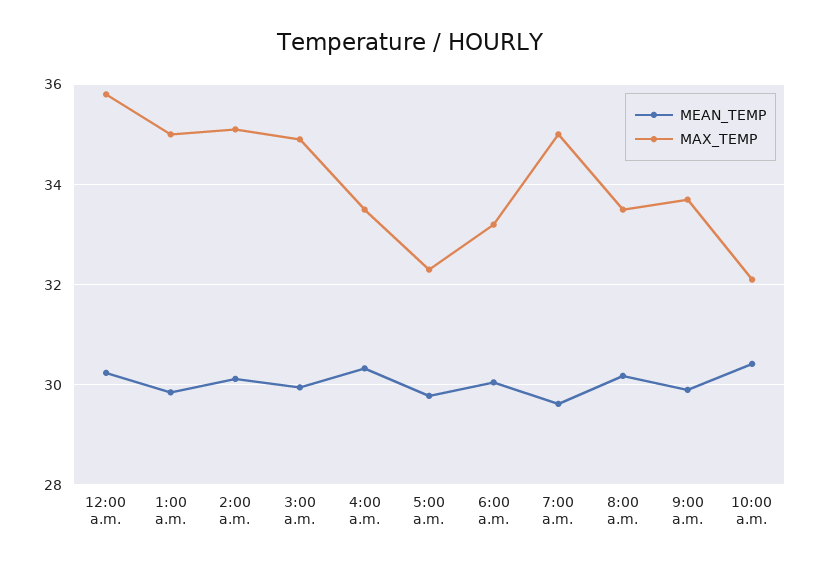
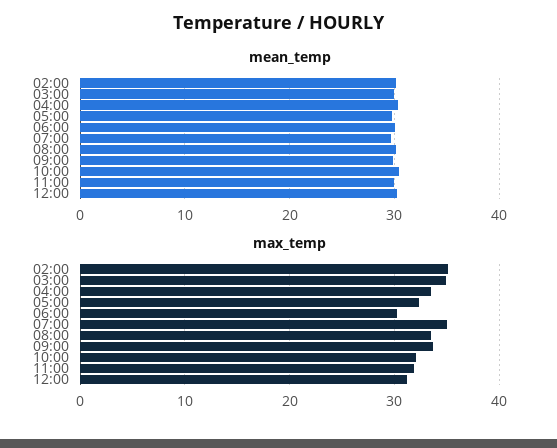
MEAN_TEMP, 12:00 a.m.: 30.2 -> none
MAX_TEMP, 12:00 a.m.: 35.8 -> none
MEAN_TEMP, 1:00 a.m.: 29.8 -> none
MAX_TEMP, 1:00 a.m.: 35 -> none
MAX_TEMP, 6:00 a.m.: 33.2 -> 30
MEAN_TEMP, 11:00: none -> 30
MEAN_TEMP, 12:00: none -> 30
MAX_TEMP, 11:00: none -> 32
MAX_TEMP, 12:00: none -> 31

